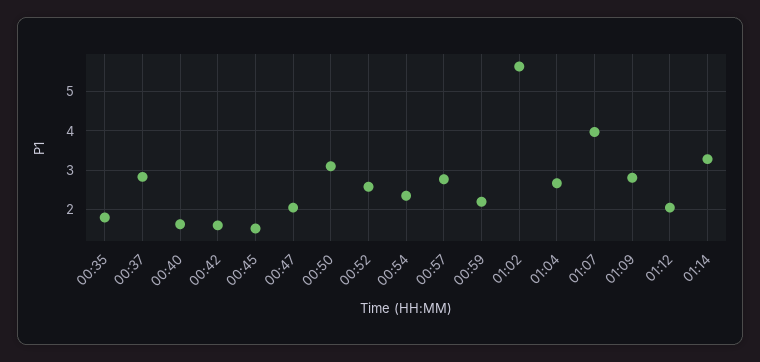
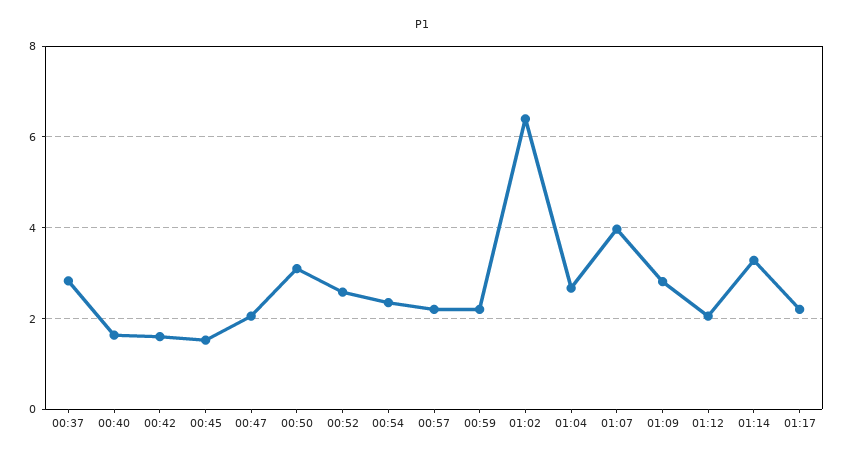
00:35: 1.8 -> none
00:57: 2.8 -> 2.2
01:02: 5.6 -> 6.4
01:17: none -> 2.2

